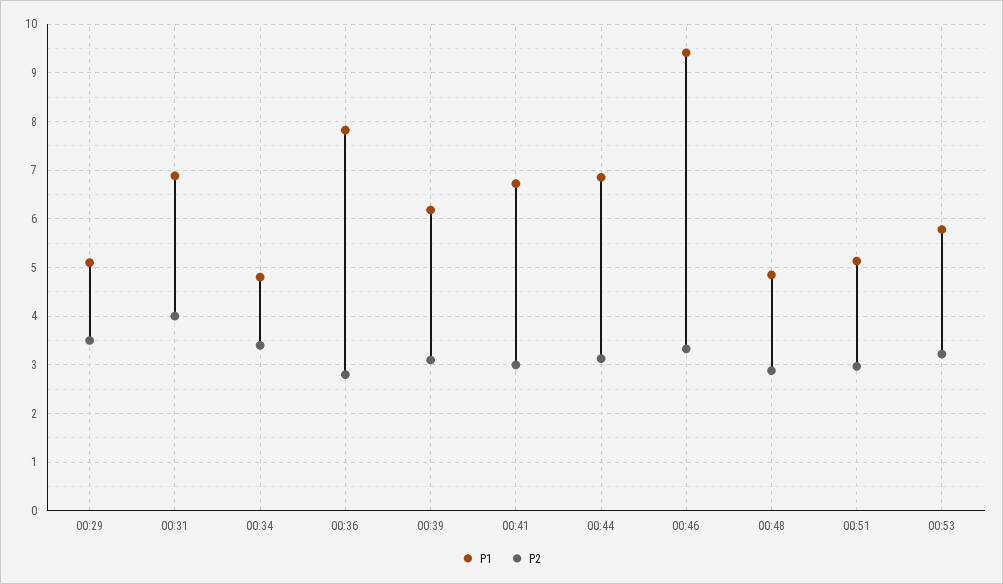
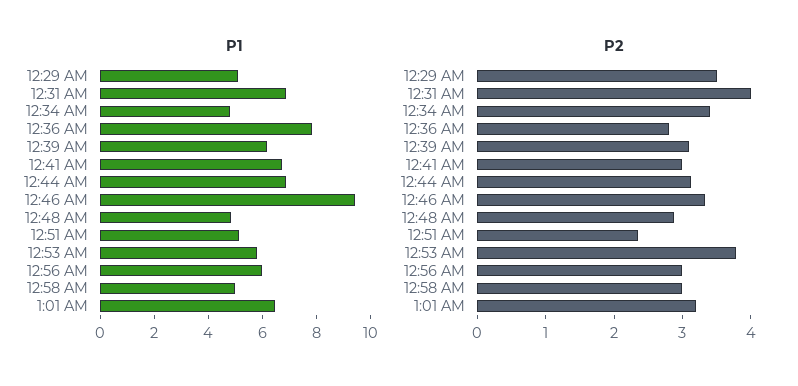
P2, 00:51: 3 -> 2.4
P2, 00:53: 3.2 -> 3.8
P1, 12:56 AM: none -> 6
P1, 12:58 AM: none -> 5
P1, 1:01 AM: none -> 6.5
P2, 12:56 AM: none -> 3
P2, 12:58 AM: none -> 3
P2, 1:01 AM: none -> 3.2

